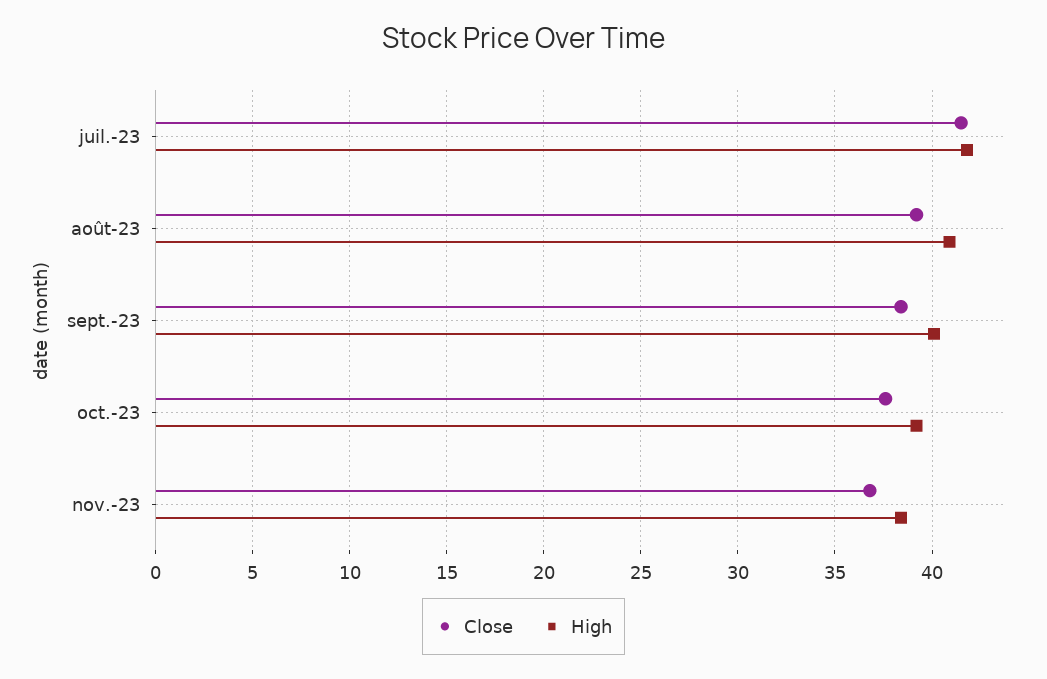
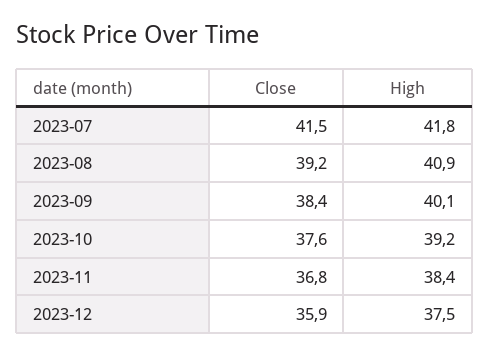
Close, 2023-12: none -> 35.9
High, 2023-12: none -> 37.5

